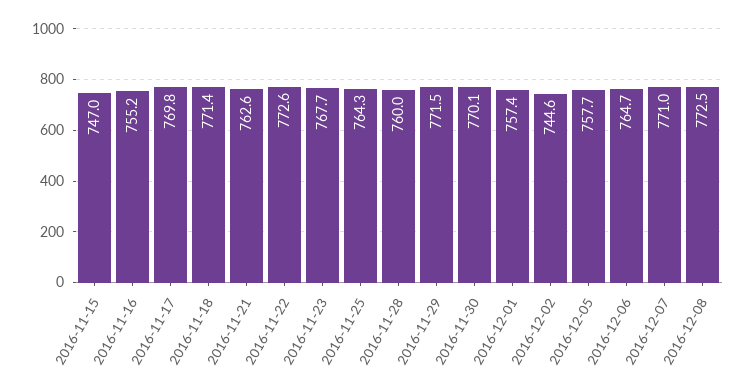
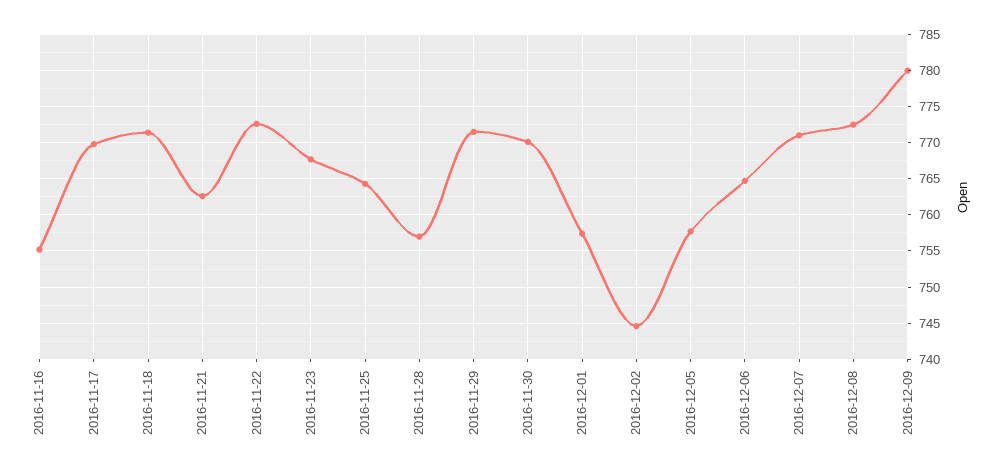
2016-11-15: 747 -> none
2016-11-28: 760 -> 757
2016-12-09: none -> 780

